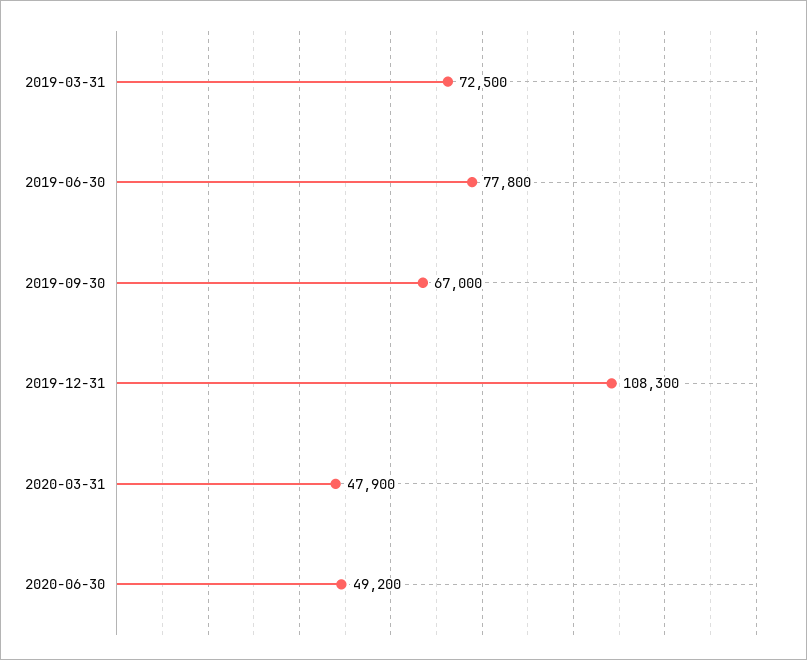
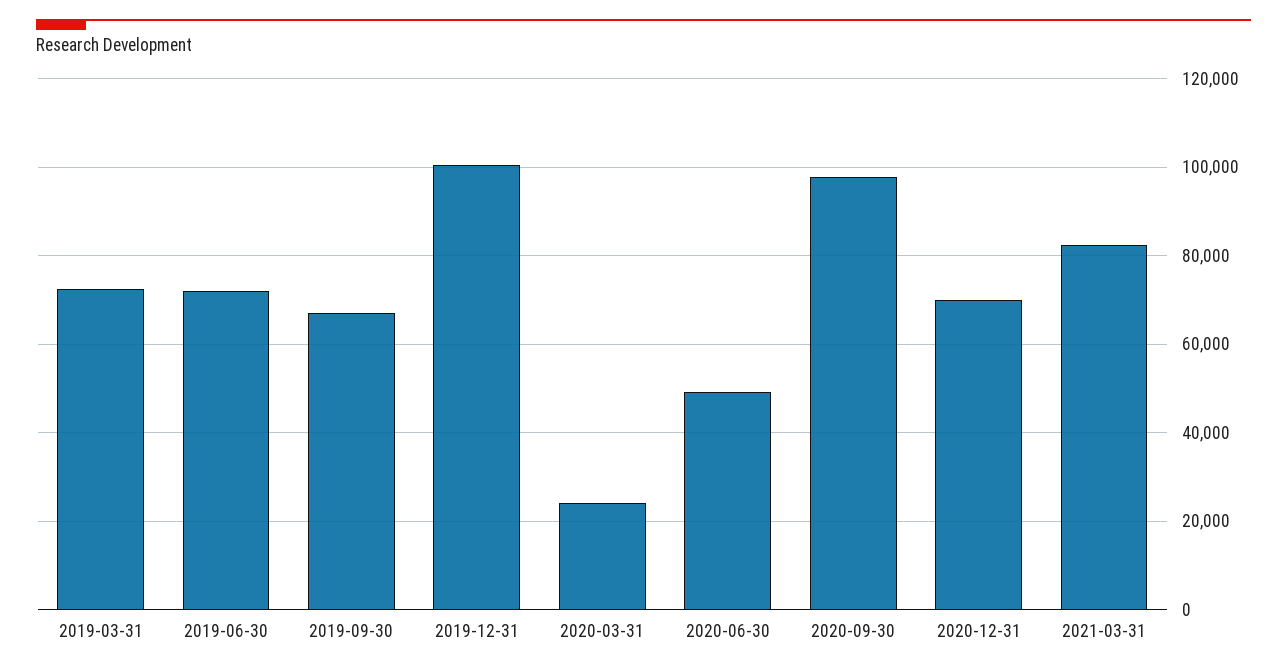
2019-06-30: 77800 -> 72000
2019-12-31: 108300 -> 100000
2020-03-31: 47900 -> 24000
2020-09-30: none -> 98000
2020-12-31: none -> 70000
2021-03-31: none -> 82000

